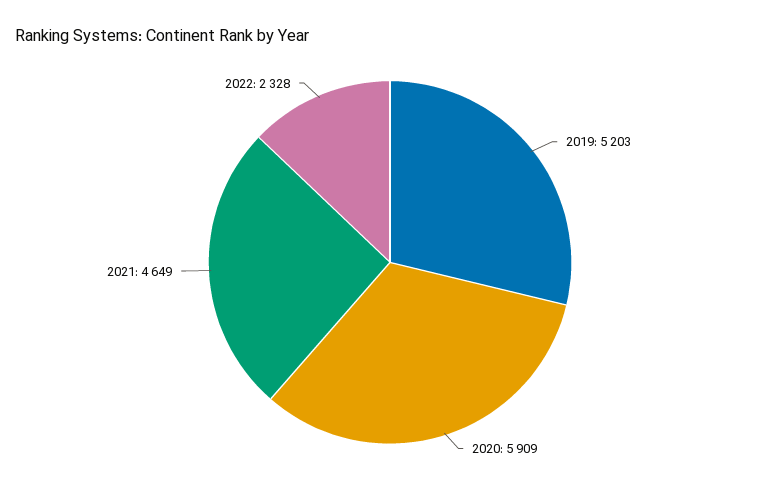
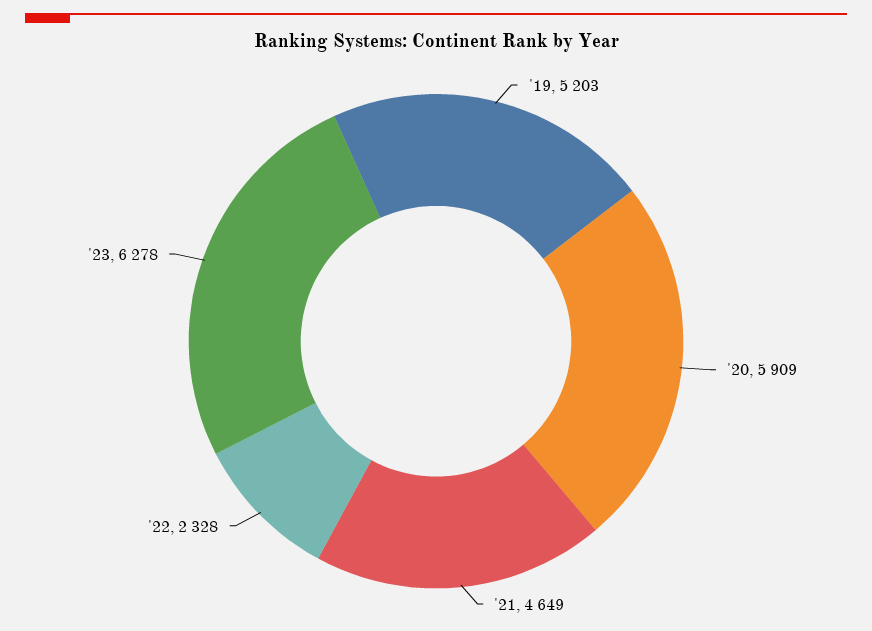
'23: none -> 6278

